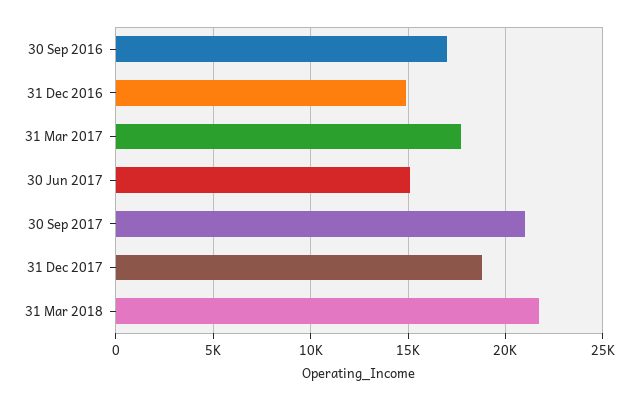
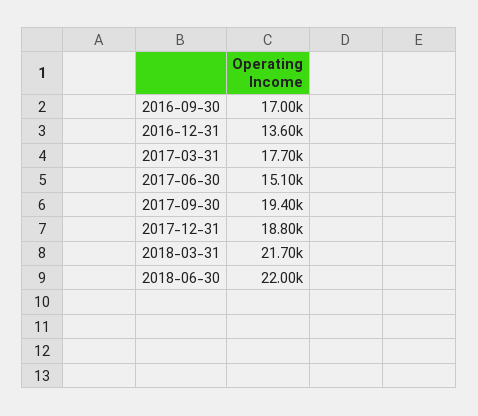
31 Dec 2016: 15000 -> 13600
30 Sep 2017: 21000 -> 19400
2018-06-30: none -> 22000

